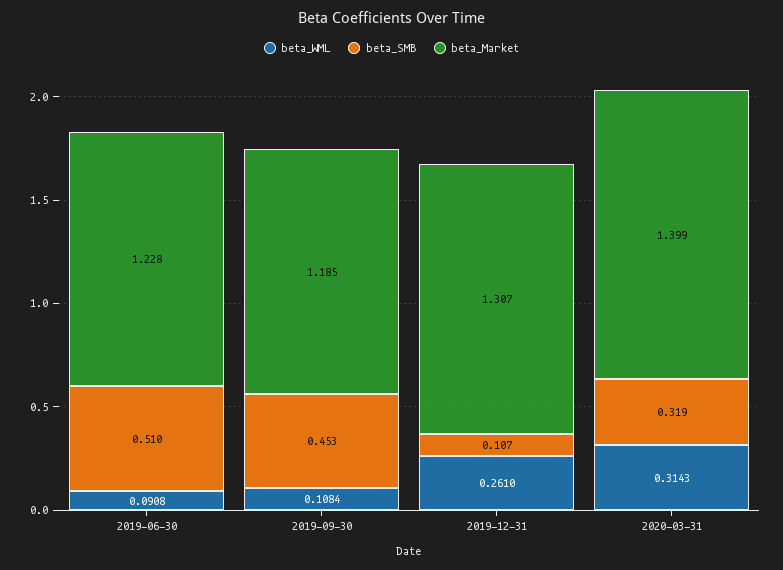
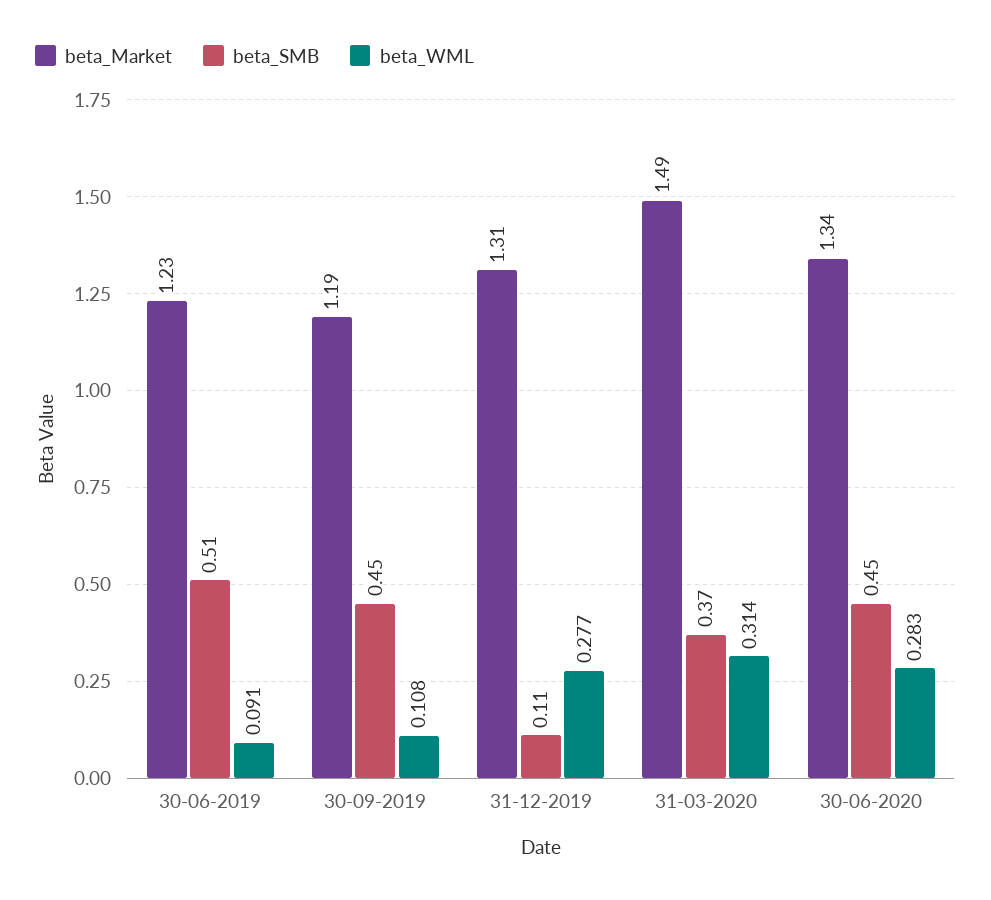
beta_WML, 2019-12-31: 0.261 -> 0.277
beta_SMB, 2020-03-31: 0.319 -> 0.37
beta_Market, 2020-03-31: 1.399 -> 1.49
beta_Market, 30-06-2020: none -> 1.34
beta_SMB, 30-06-2020: none -> 0.45
beta_WML, 30-06-2020: none -> 0.283

